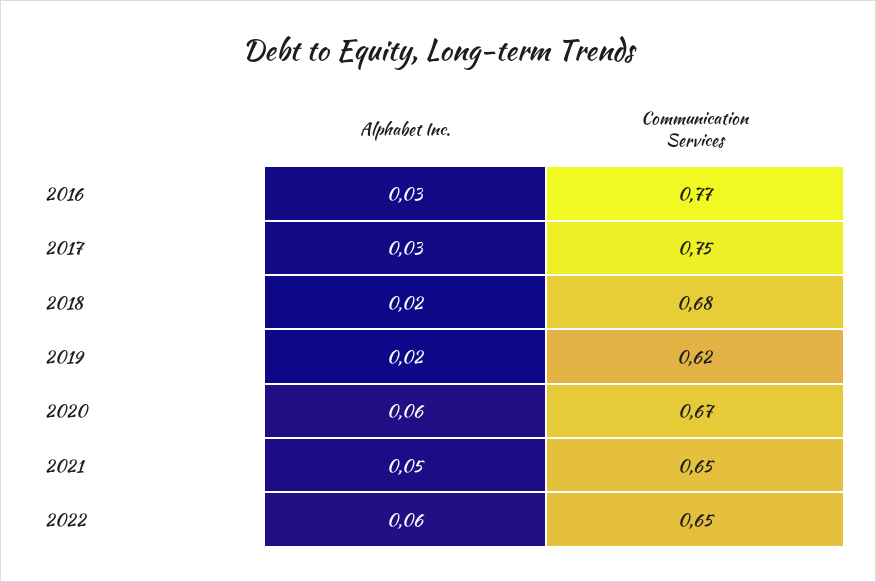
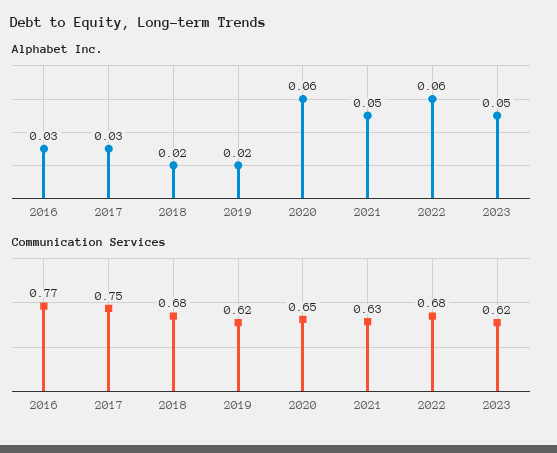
Communication Services, 2020: 0.67 -> 0.65
Communication Services, 2021: 0.65 -> 0.63
Communication Services, 2022: 0.65 -> 0.68
Alphabet Inc., 2023: none -> 0.05
Communication Services, 2023: none -> 0.62

